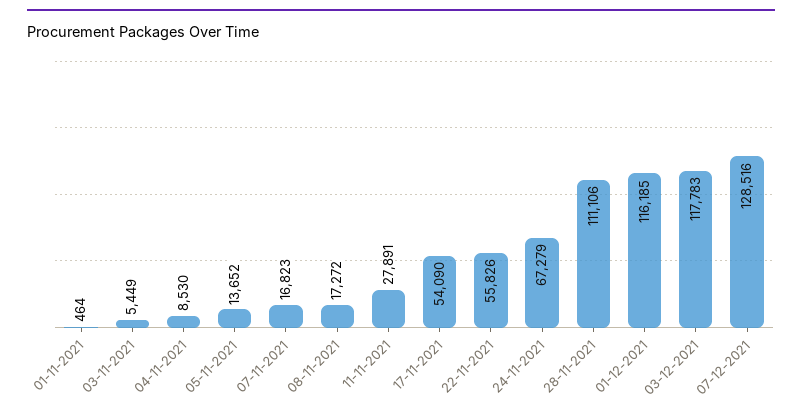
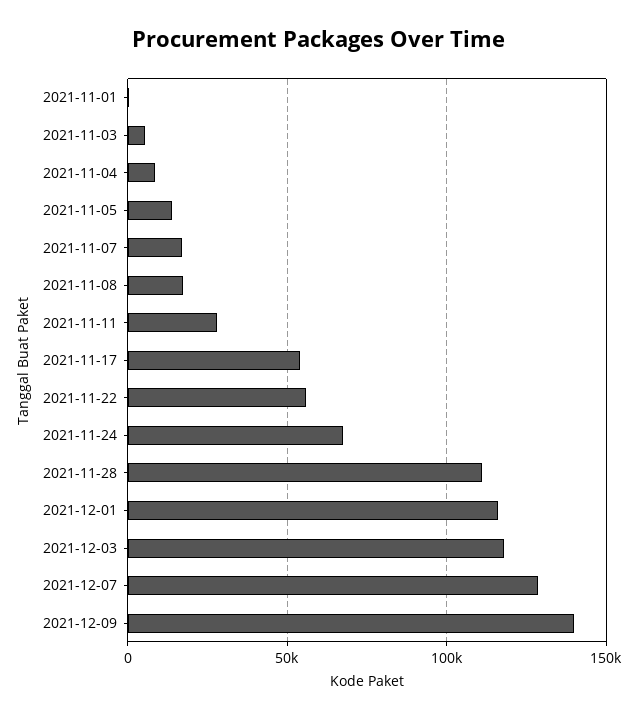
2021-12-09: none -> 140000

